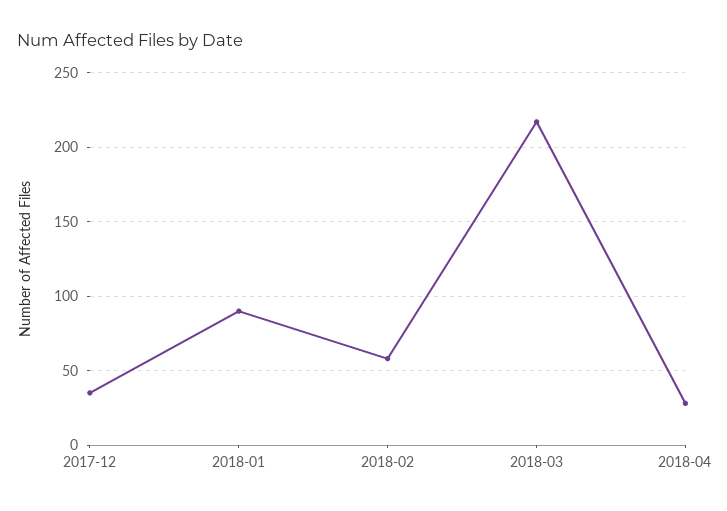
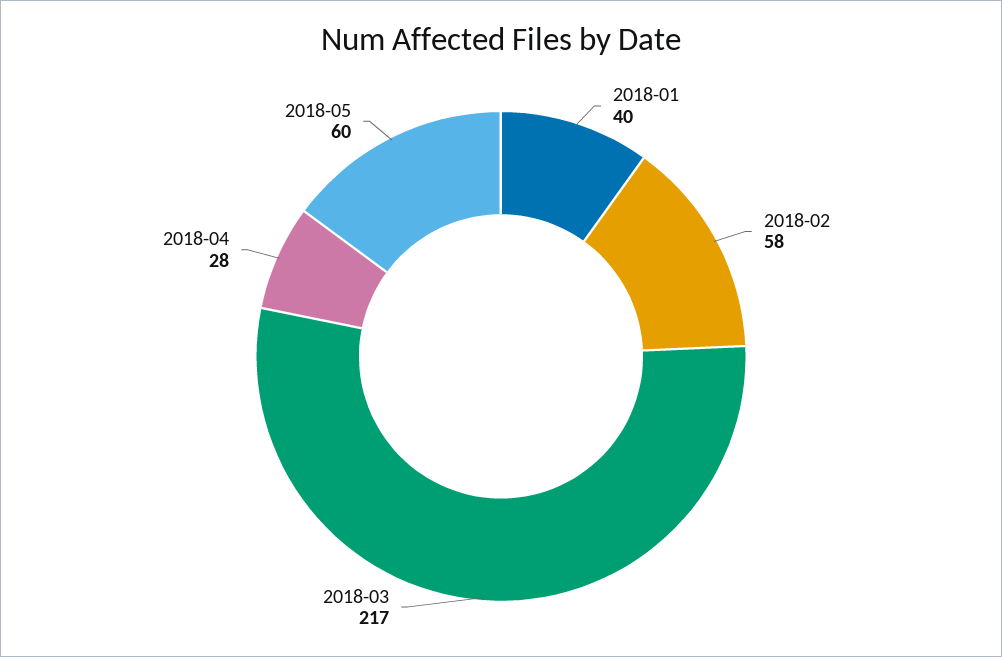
2017-12: 35 -> none
2018-01: 90 -> 40
2018-05: none -> 60

